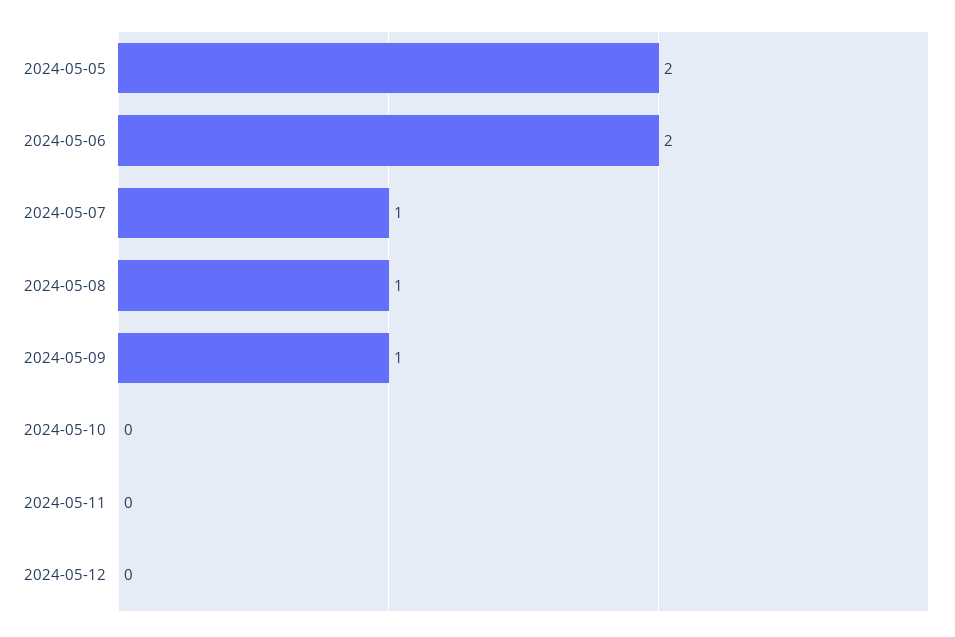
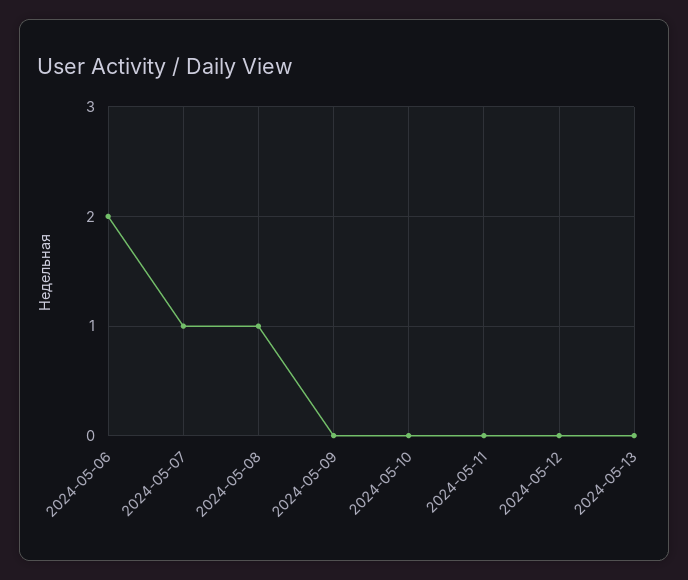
2024-05-05: 2 -> none
2024-05-09: 1 -> 0
2024-05-13: none -> 0

